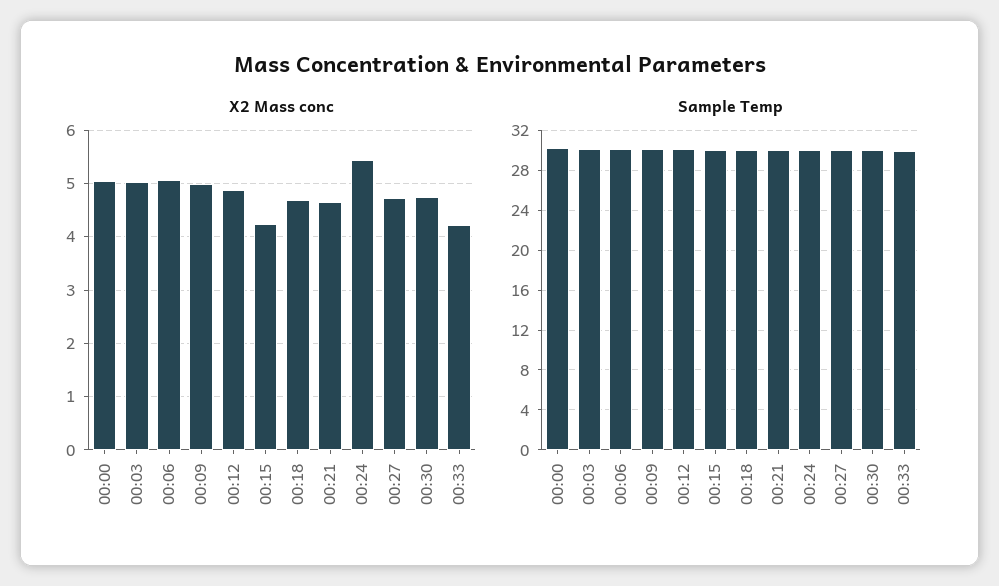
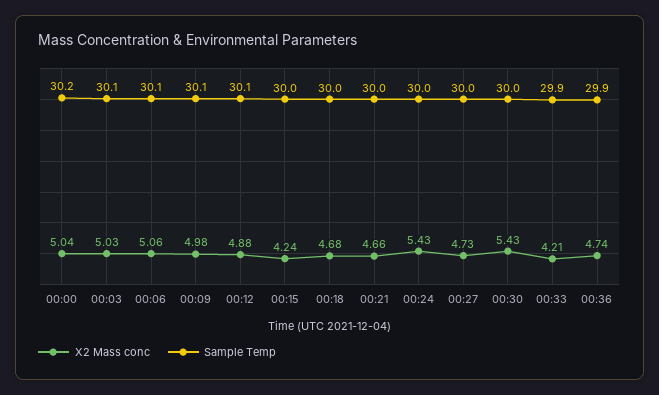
X2 Mass conc, 00:30: 4.8 -> 5.43
X2 Mass conc, 00:36: none -> 4.74
Sample Temp, 00:36: none -> 29.9

